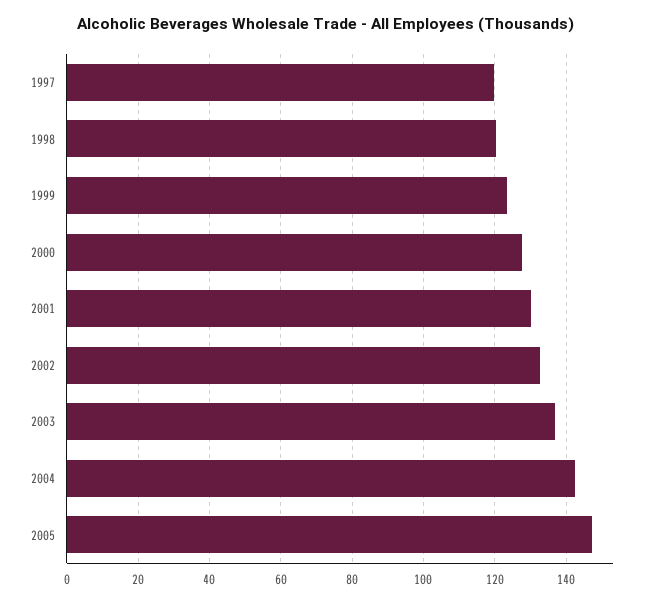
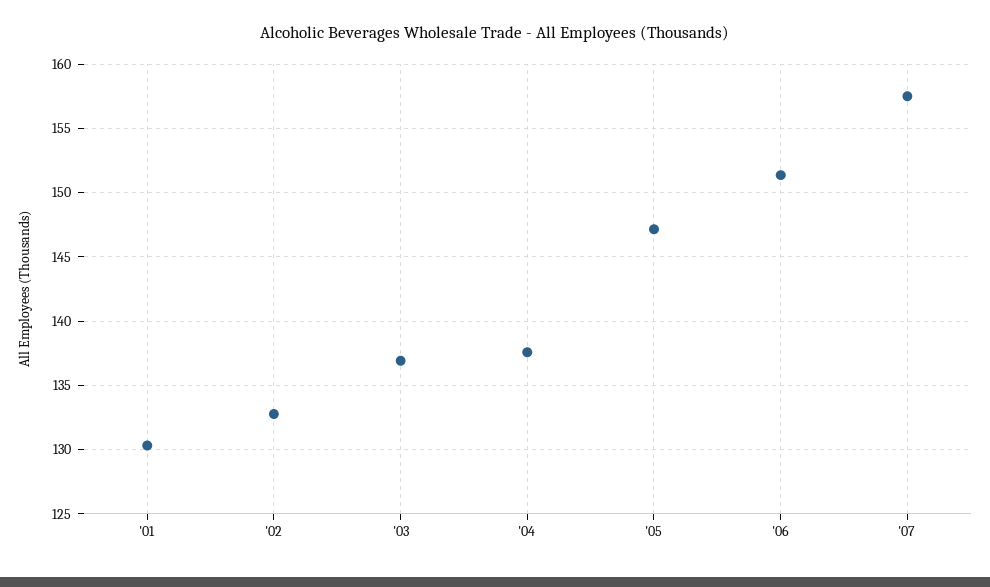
1997: 120 -> none
1998: 120 -> none
1999: 124 -> none
2000: 128 -> none
2004: 142 -> 137.5
'06: none -> 151.5
'07: none -> 157.5

